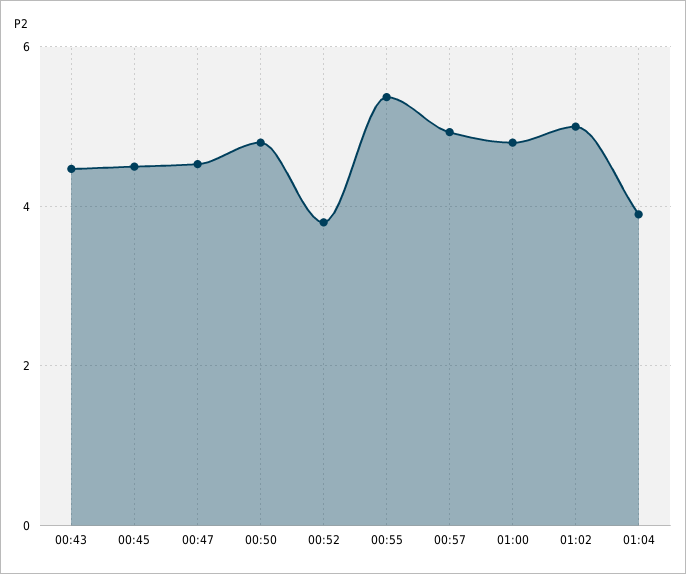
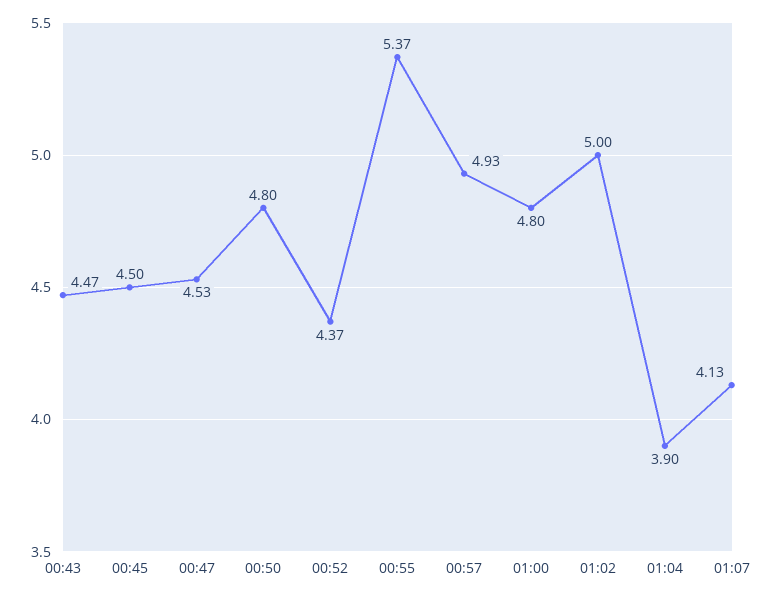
00:52: 3.8 -> 4.37
01:07: none -> 4.13

